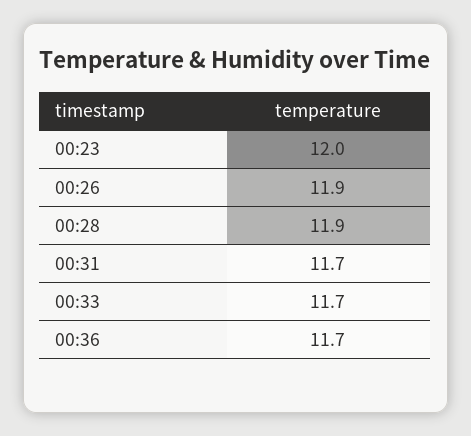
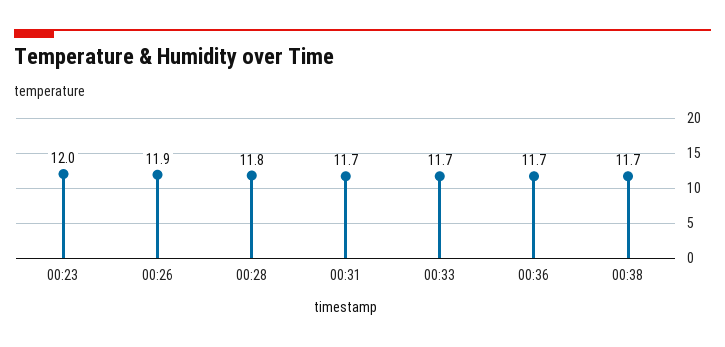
00:28: 11.9 -> 11.8
00:38: none -> 11.7

